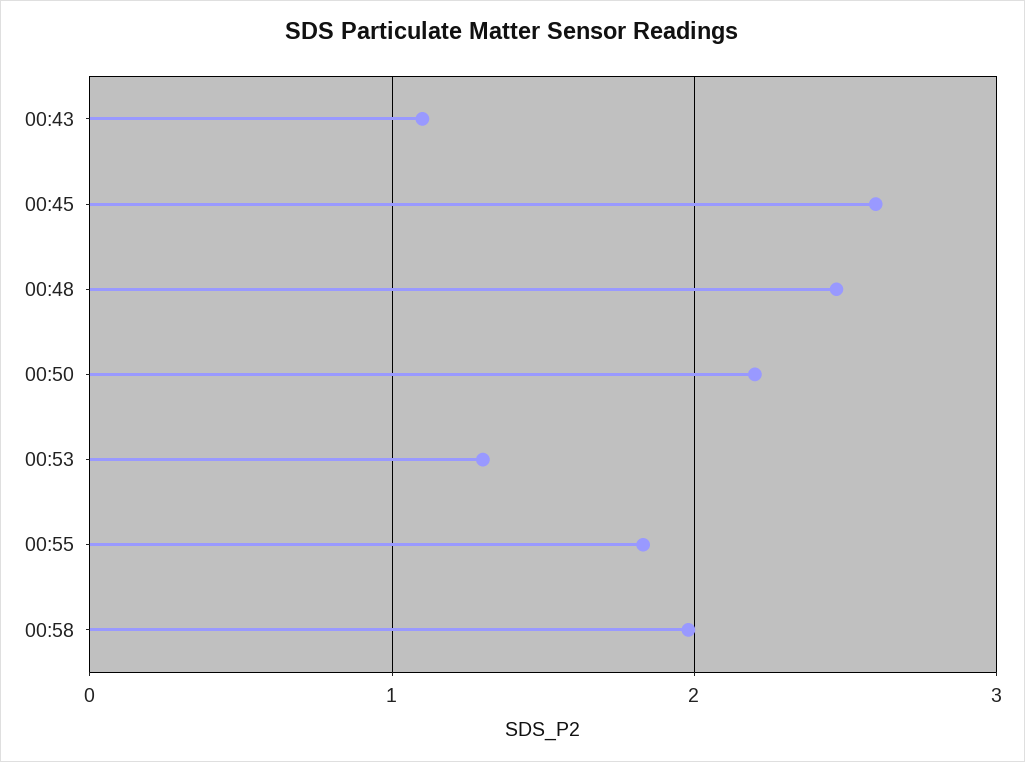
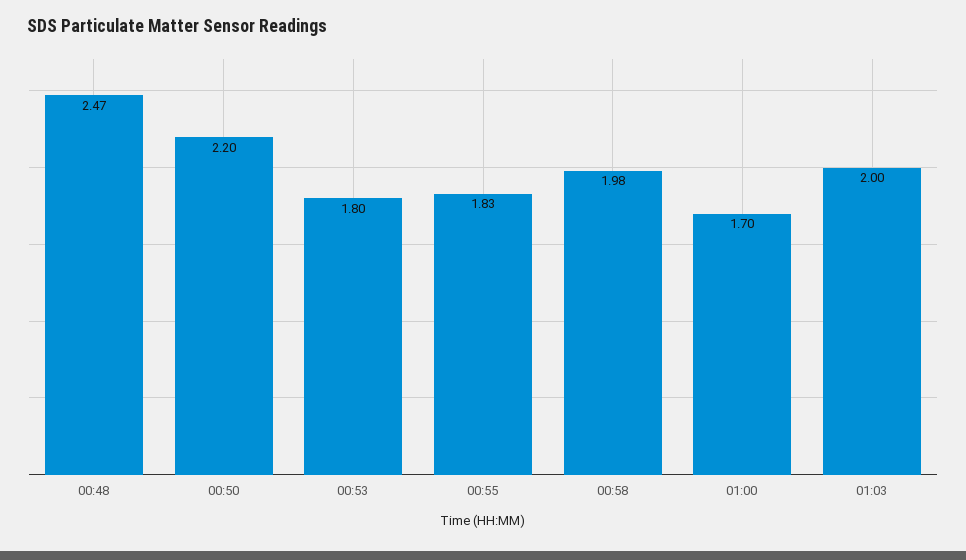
00:43: 1.1 -> none
00:45: 2.6 -> none
00:53: 1.3 -> 1.8
01:00: none -> 1.7
01:03: none -> 2

